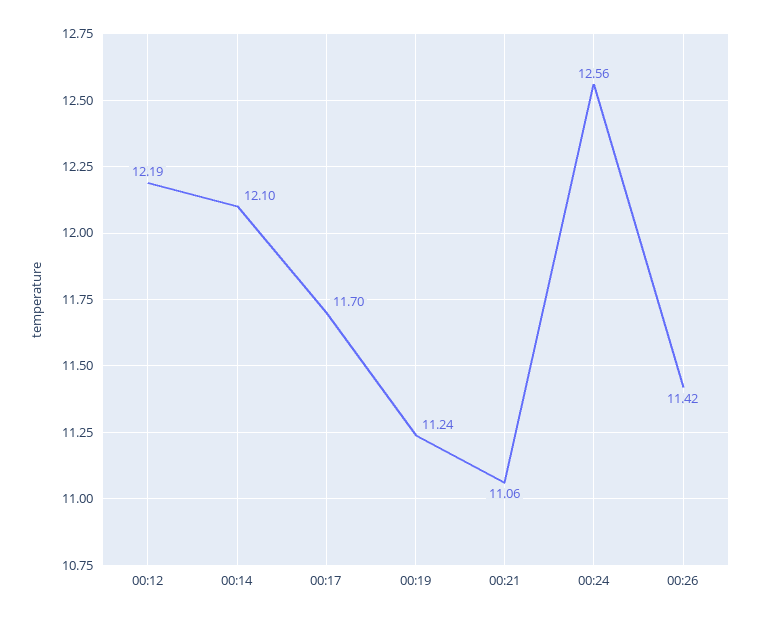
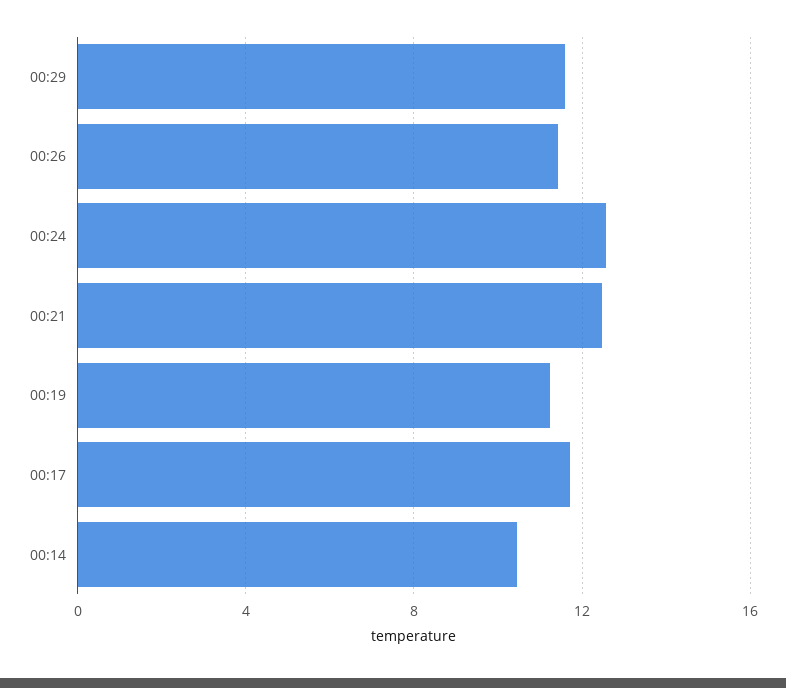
00:12: 12.19 -> none
00:14: 12.1 -> 10.5
00:21: 11.06 -> 12.5
00:29: none -> 11.5

